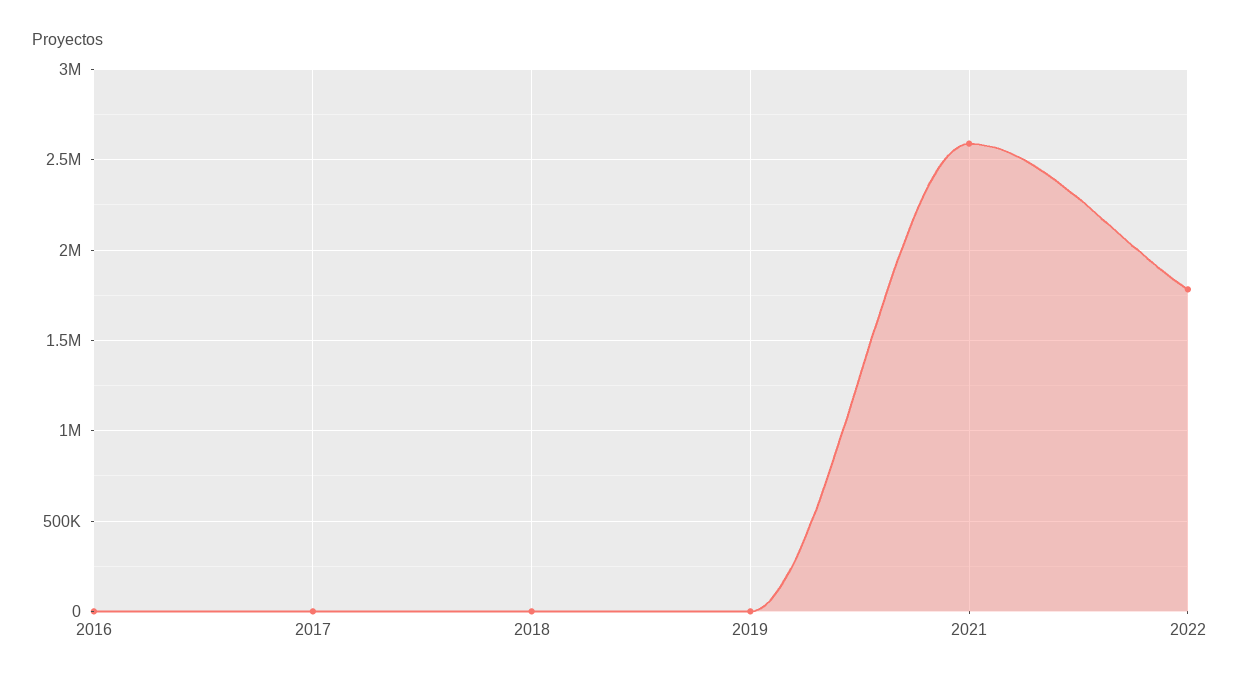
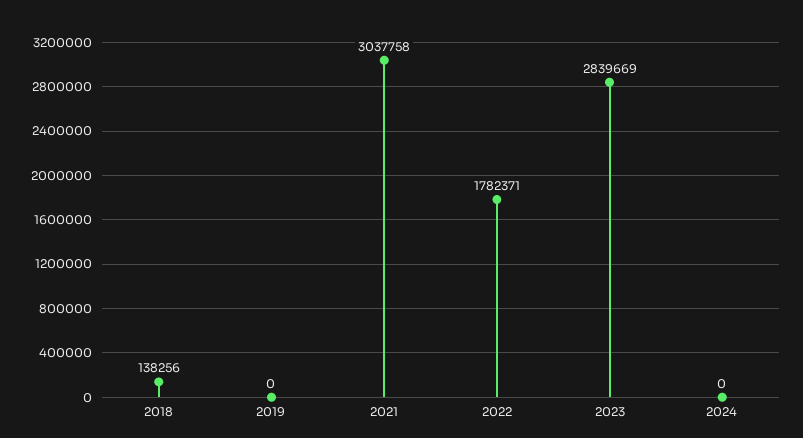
2016: 0 -> none
2017: 0 -> none
2018: 0 -> 138256
2021: 2600000 -> 3037758
2023: none -> 2839669
2024: none -> 0

